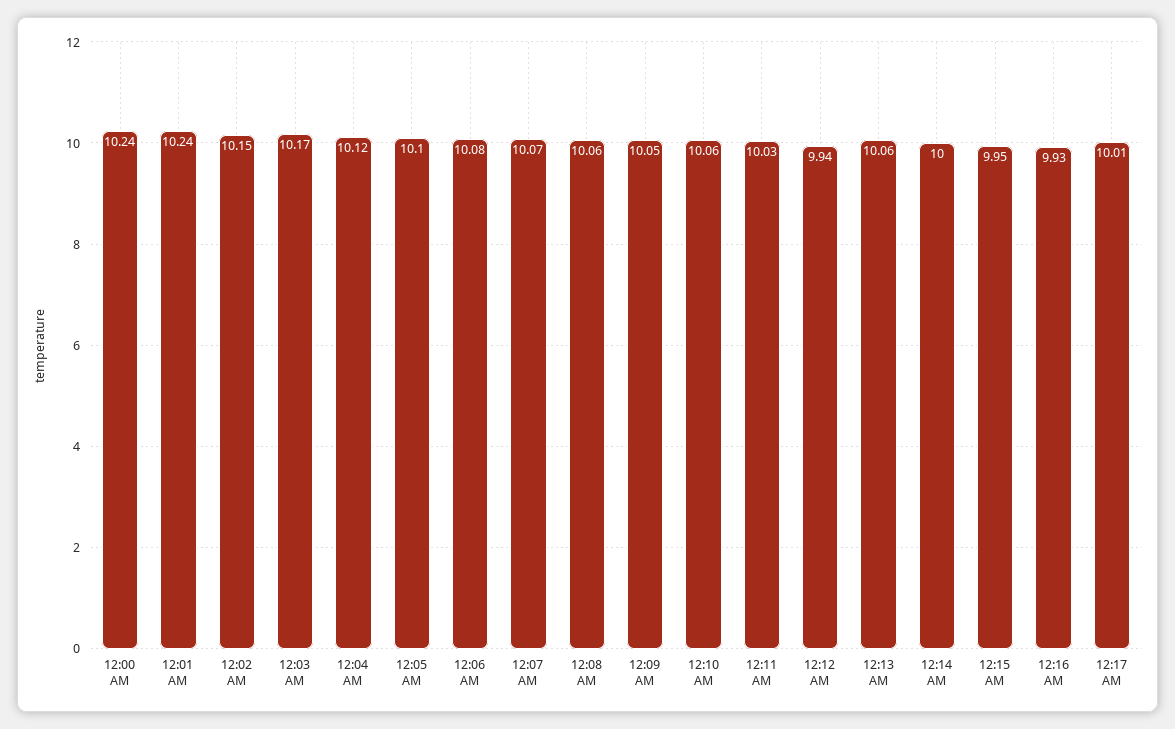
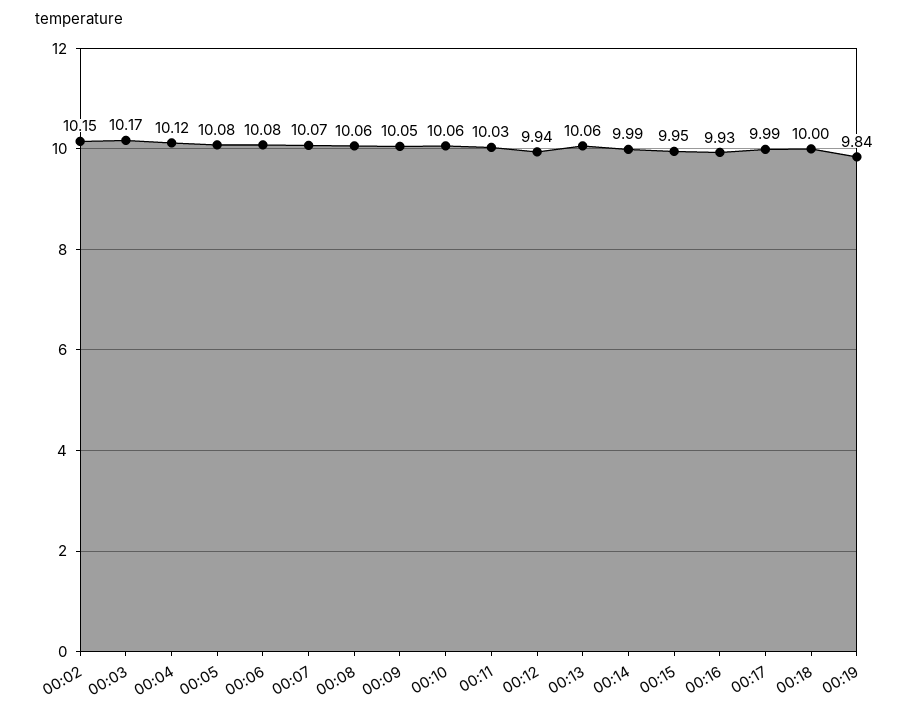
12:00 AM: 10.24 -> none
12:01 AM: 10.24 -> none
12:05 AM: 10.1 -> 10.08
12:14 AM: 10 -> 9.99
12:17 AM: 10.01 -> 9.99
00:18: none -> 10
00:19: none -> 9.84

